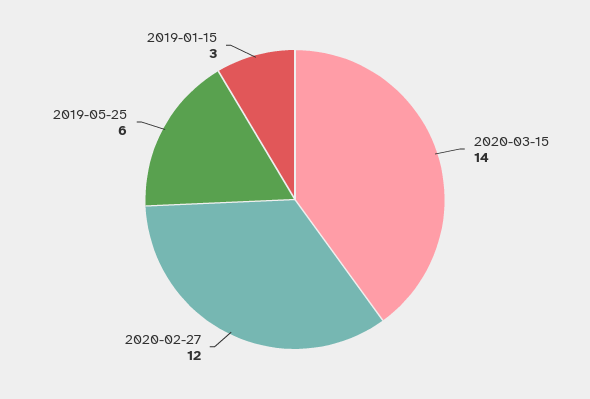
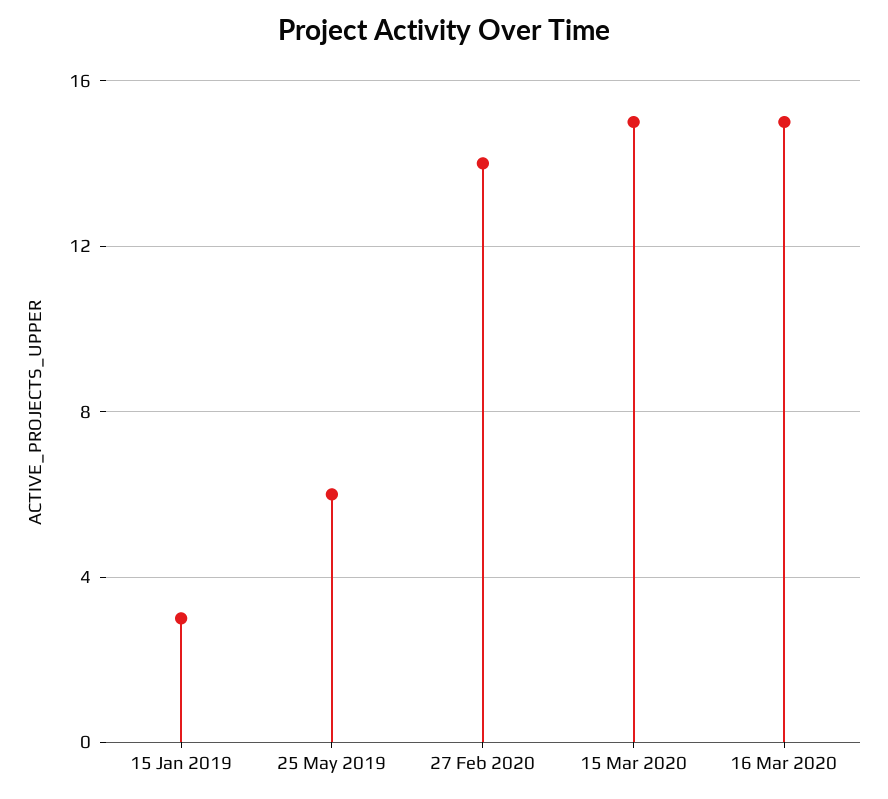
2020-03-15: 14 -> 15
2020-02-27: 12 -> 14
16 Mar 2020: none -> 15

